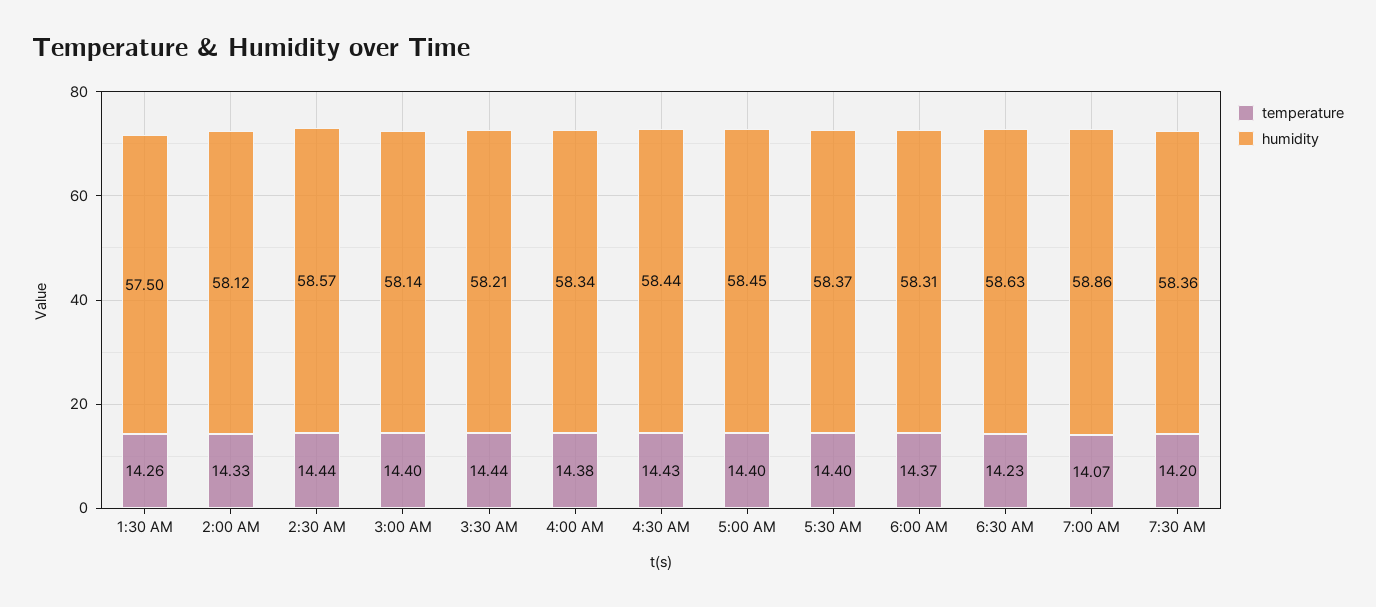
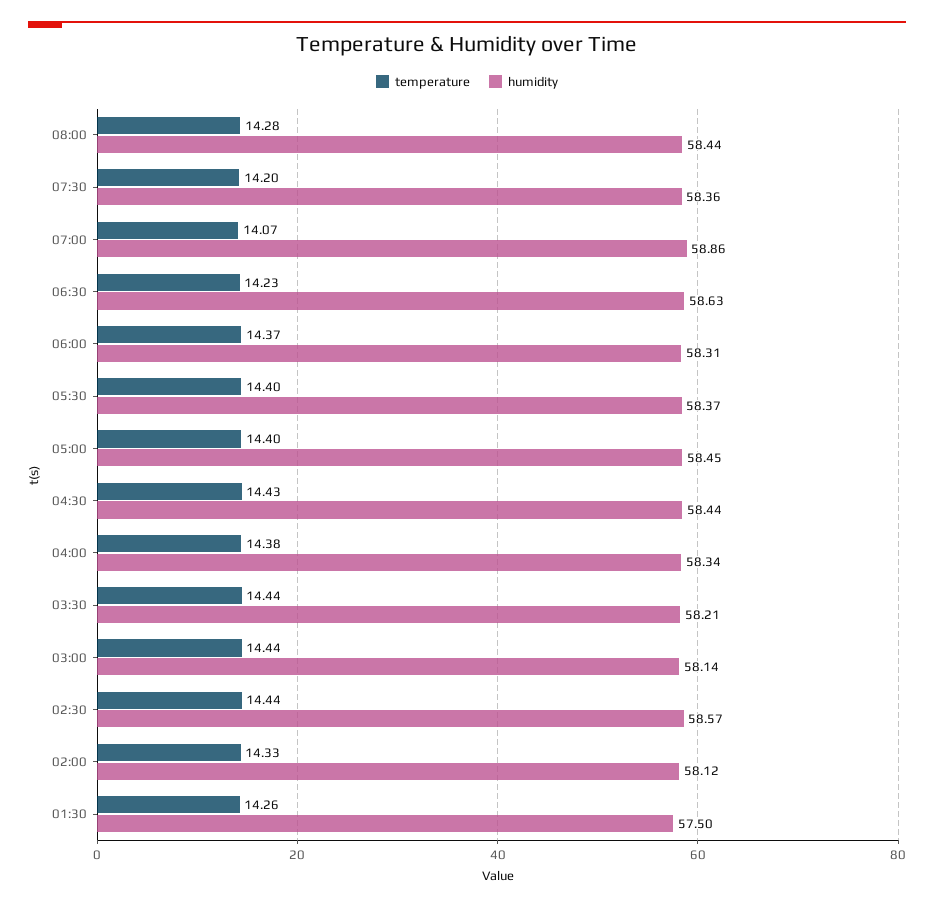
temperature, 3:00 AM: 14.4 -> 14.44
temperature, 08:00: none -> 14.28
humidity, 08:00: none -> 58.44

